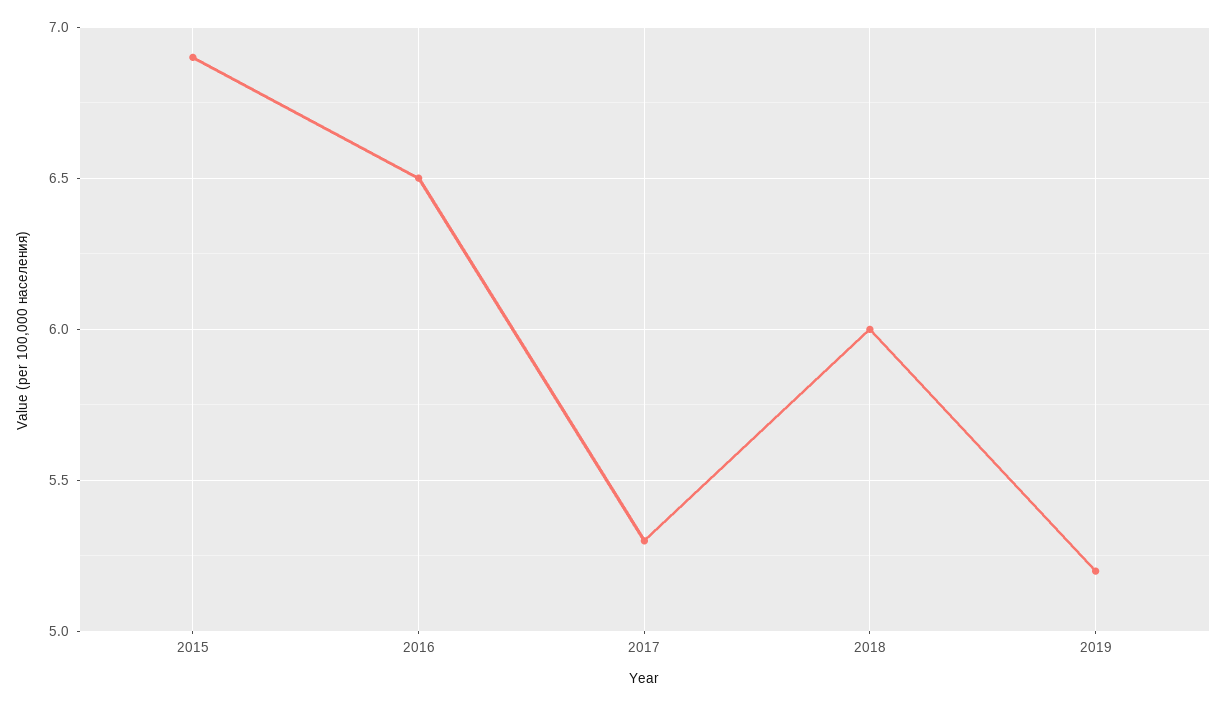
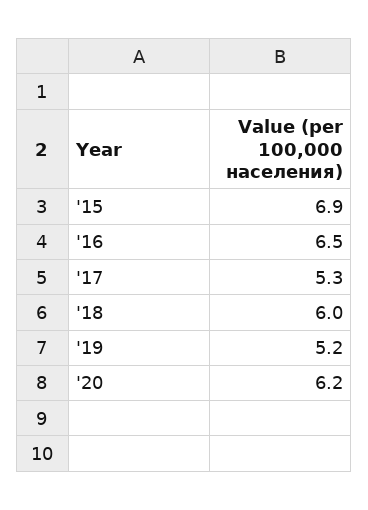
'20: none -> 6.2

